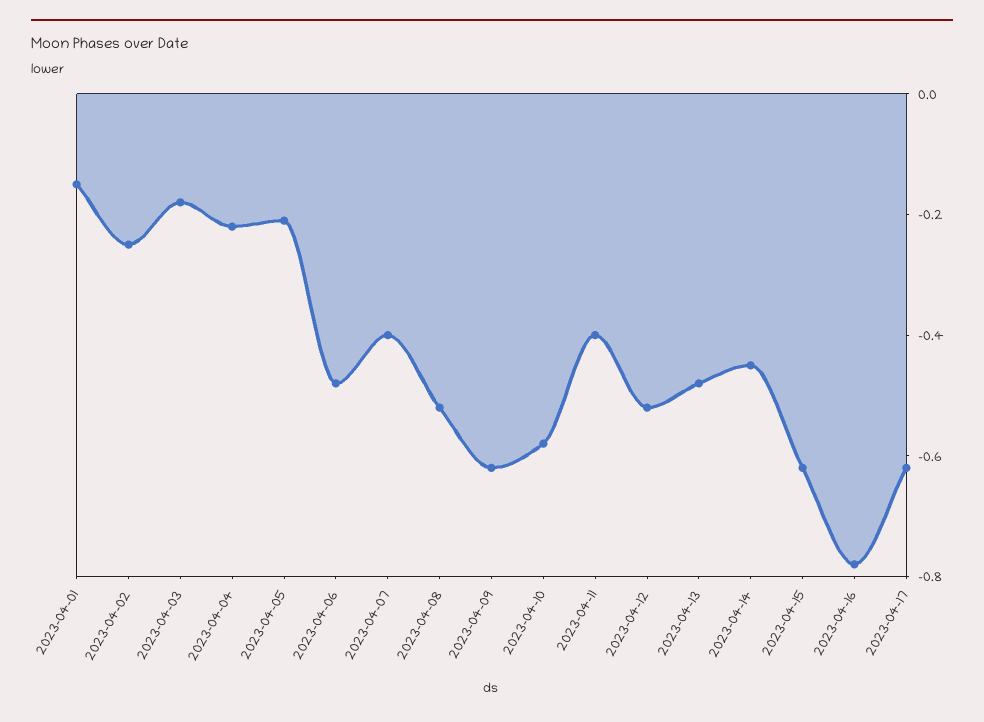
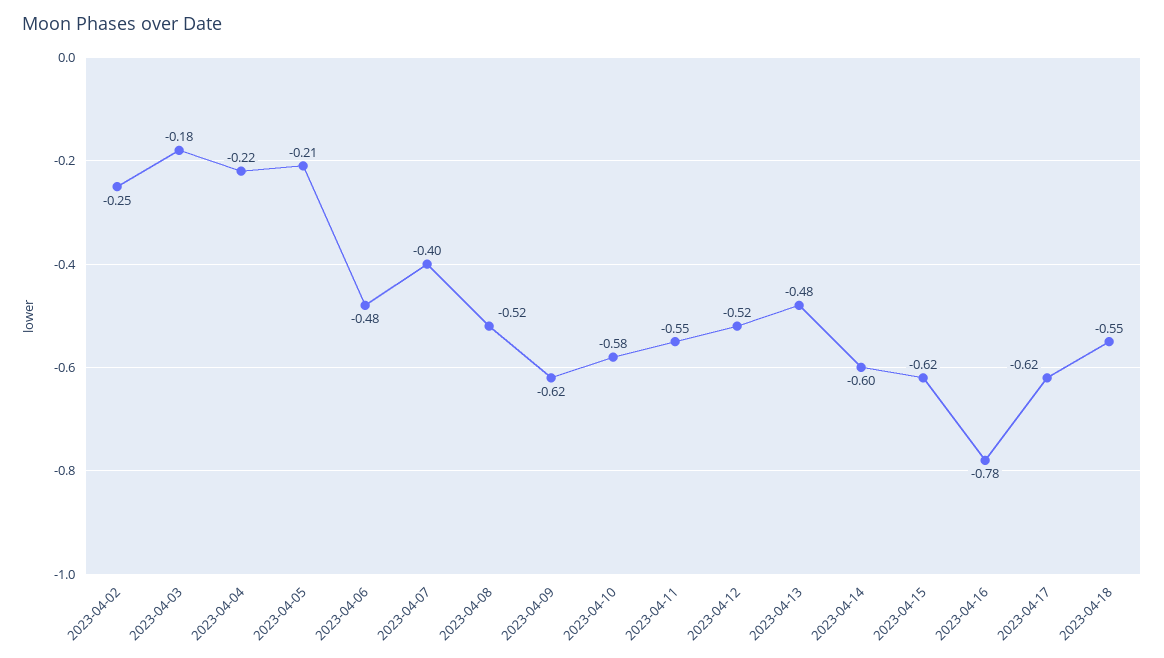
2023-04-01: -0.15 -> none
2023-04-11: -0.4 -> -0.55
2023-04-14: -0.45 -> -0.6
2023-04-18: none -> -0.55

